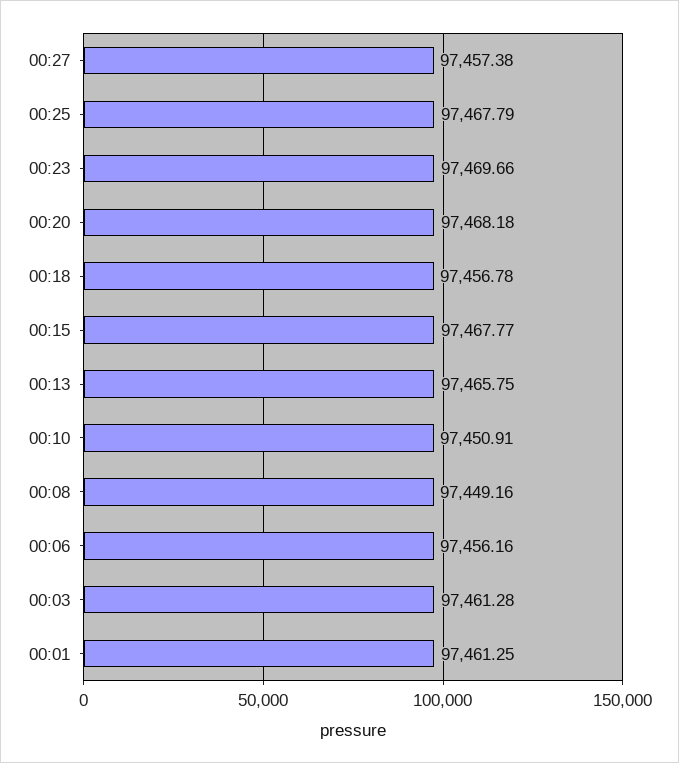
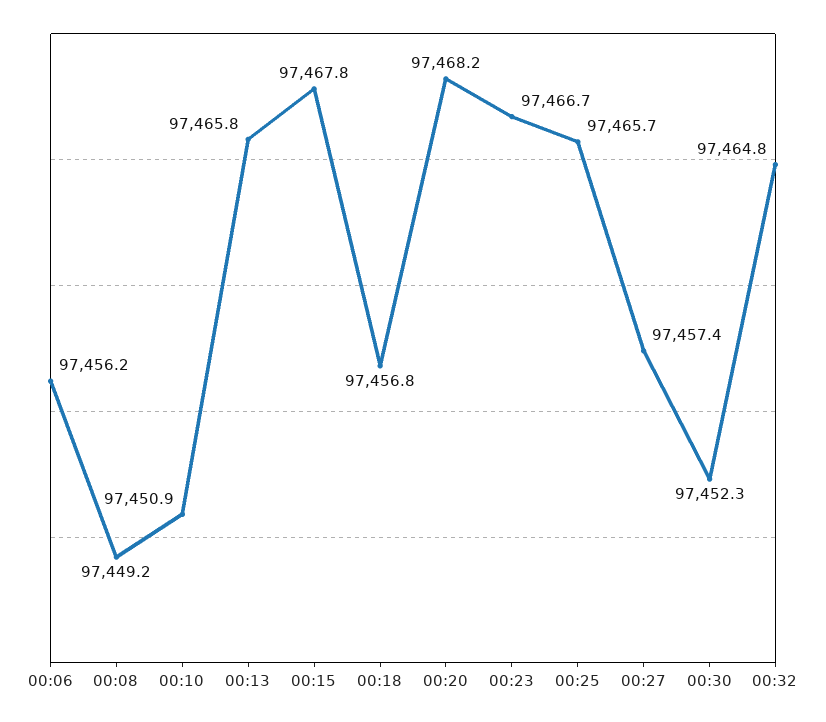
00:25: 97467.79 -> 97465.7
00:23: 97469.66 -> 97466.7
00:03: 97461.28 -> none
00:01: 97461.25 -> none
00:30: none -> 97452.3
00:32: none -> 97464.8

